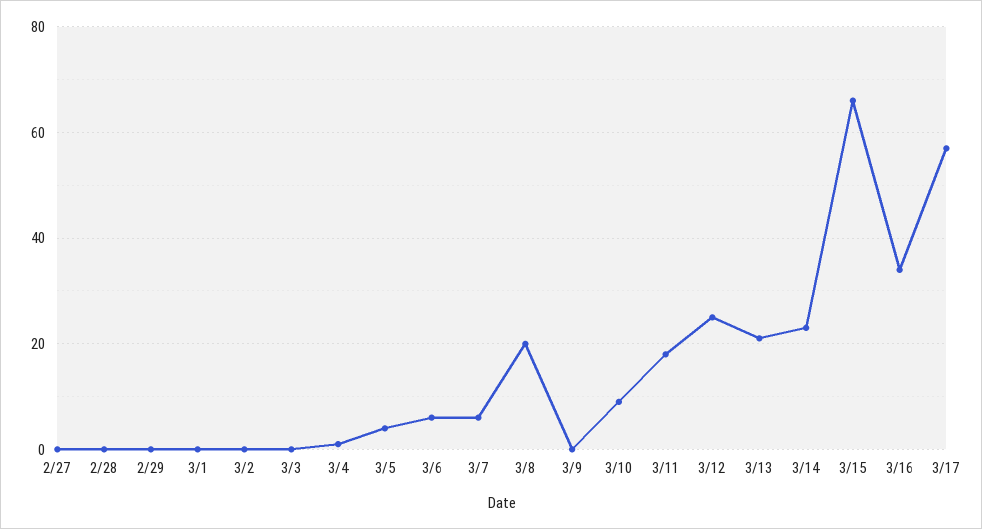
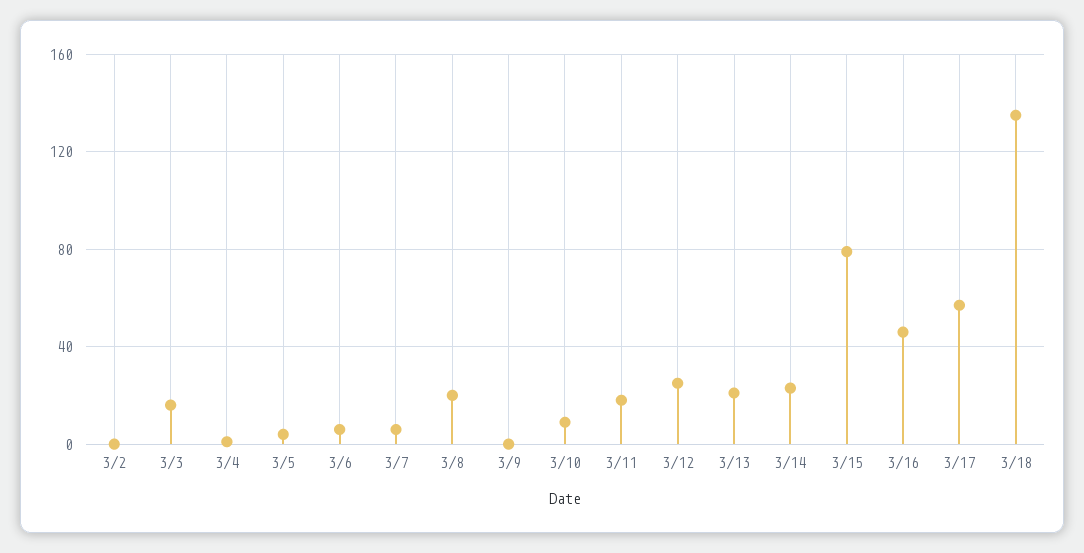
2/27: 0 -> none
2/28: 0 -> none
2/29: 0 -> none
3/1: 0 -> none
3/3: 0 -> 15
3/15: 65 -> 80
3/16: 35 -> 45
3/18: none -> 135

